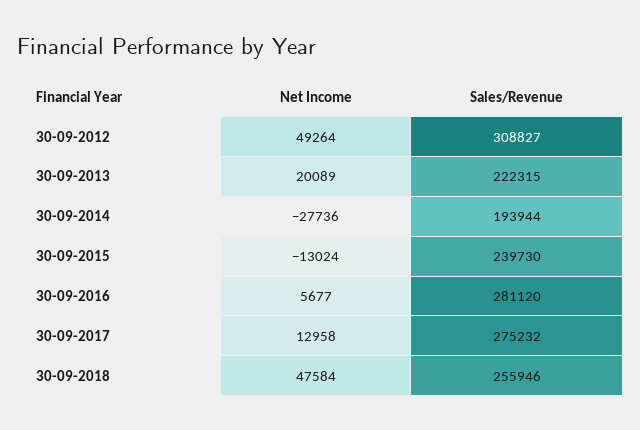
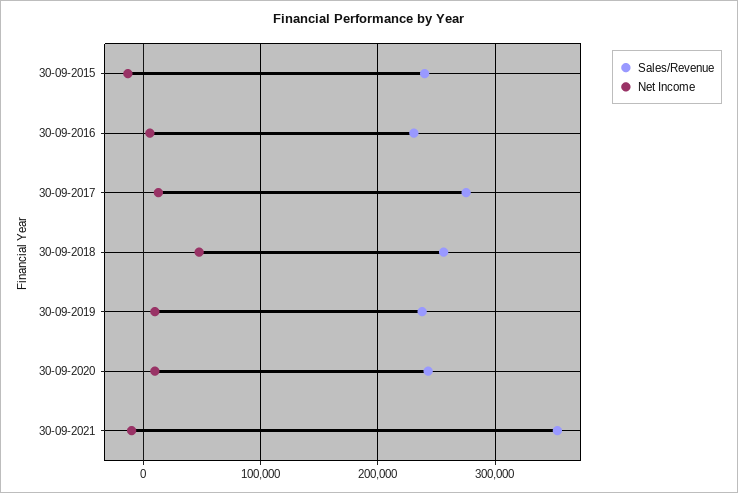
Net Income, 30-09-2012: 49264 -> none
Sales/Revenue, 30-09-2012: 308827 -> none
Net Income, 30-09-2013: 20089 -> none
Sales/Revenue, 30-09-2013: 222315 -> none
Net Income, 30-09-2014: -27736 -> none
Sales/Revenue, 30-09-2014: 193944 -> none
Sales/Revenue, 30-09-2016: 281120 -> 230000
Sales/Revenue, 30-09-2019: none -> 240000
Net Income, 30-09-2019: none -> 10000
Sales/Revenue, 30-09-2020: none -> 240000
Net Income, 30-09-2020: none -> 10000
Sales/Revenue, 30-09-2021: none -> 350000
Net Income, 30-09-2021: none -> -10000

